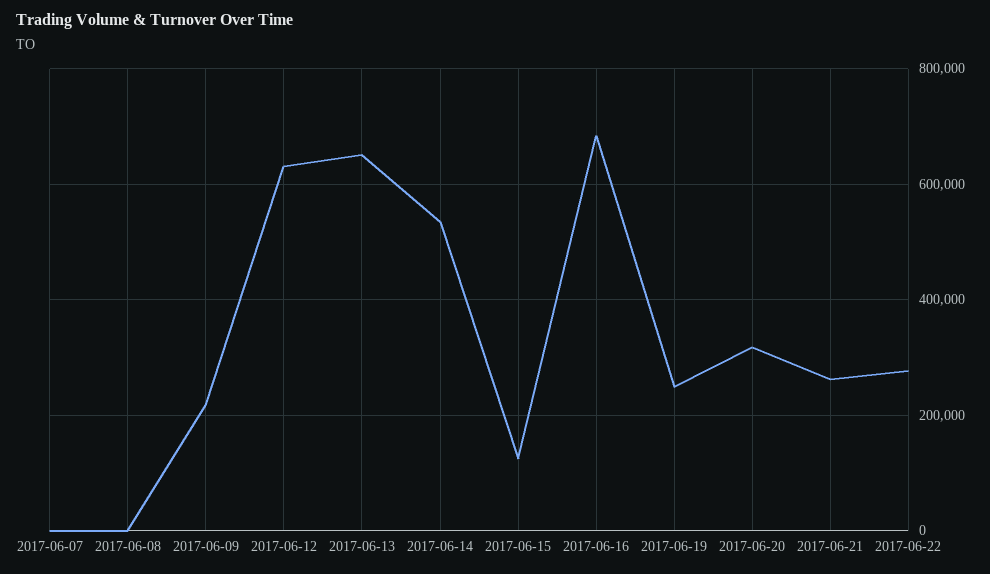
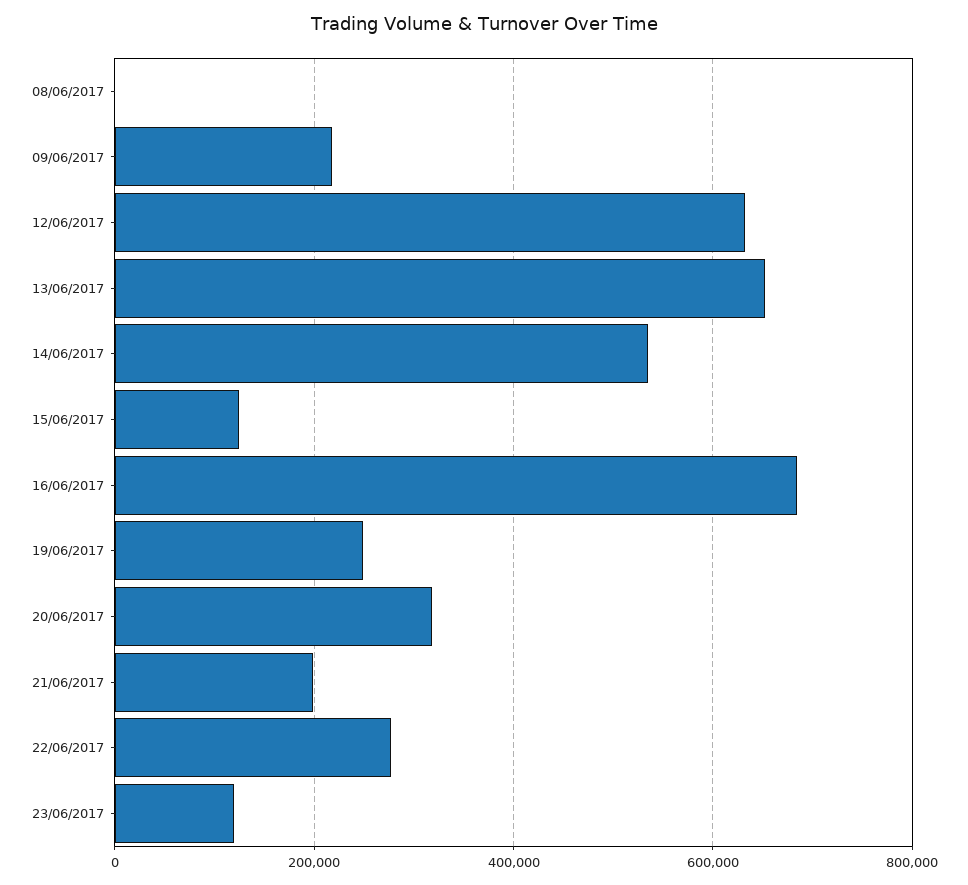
2017-06-07: 0 -> none
2017-06-21: 260000 -> 200000
23/06/2017: none -> 120000

